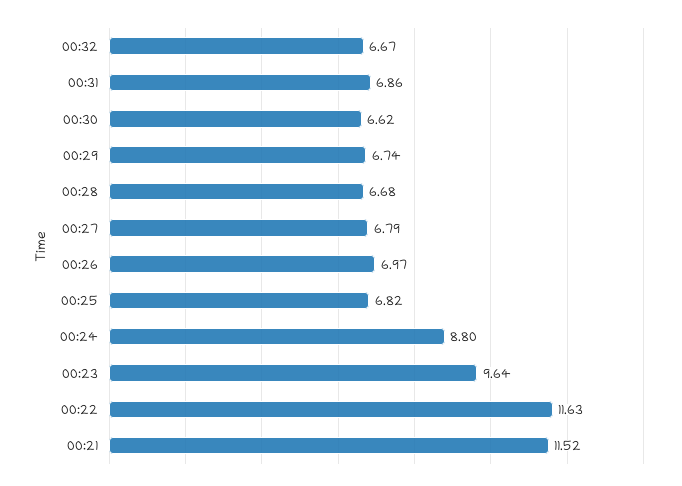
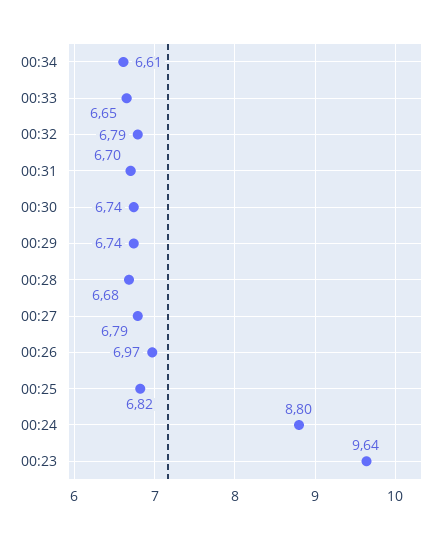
00:32: 6.67 -> 6.79
00:31: 6.86 -> 6.7
00:30: 6.62 -> 6.74
00:22: 11.63 -> none
00:21: 11.52 -> none
00:34: none -> 6.61
00:33: none -> 6.65

